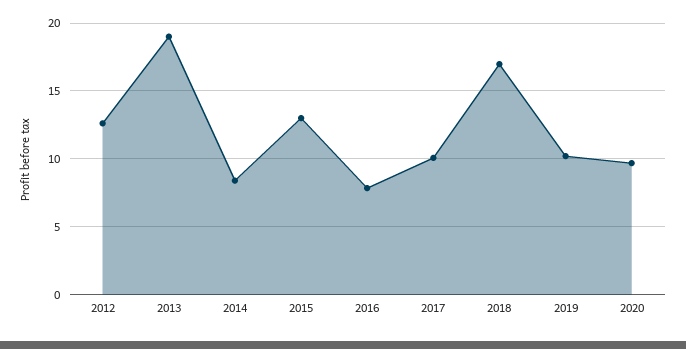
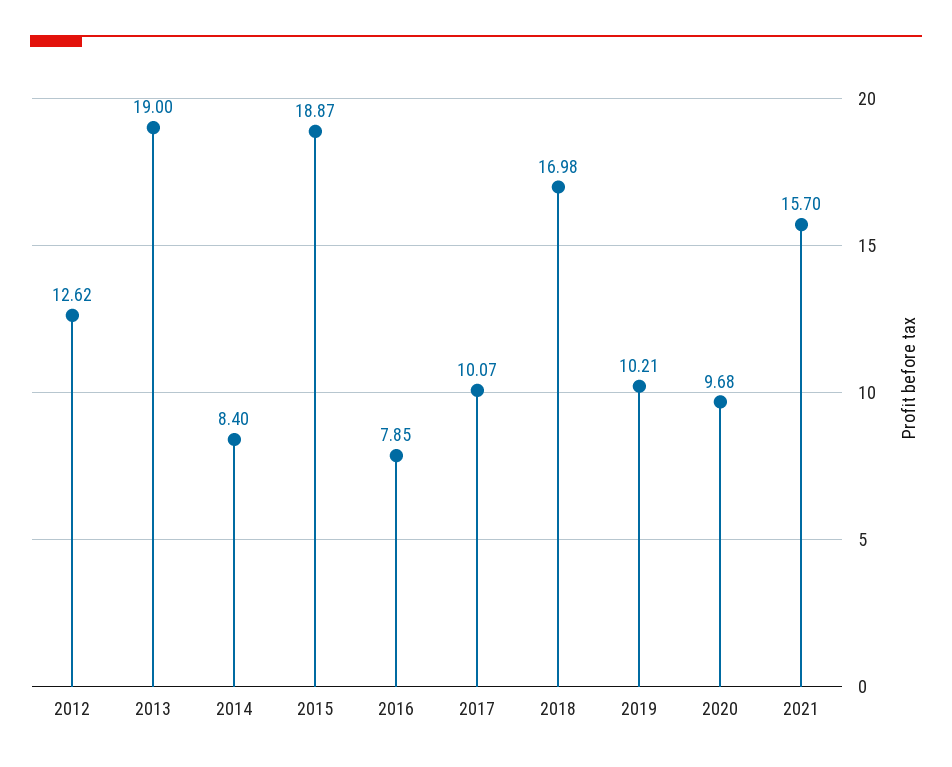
2015: 13 -> 18.87
2021: none -> 15.7

